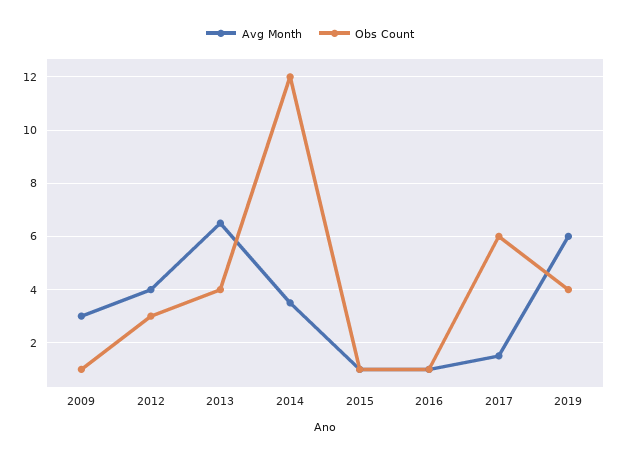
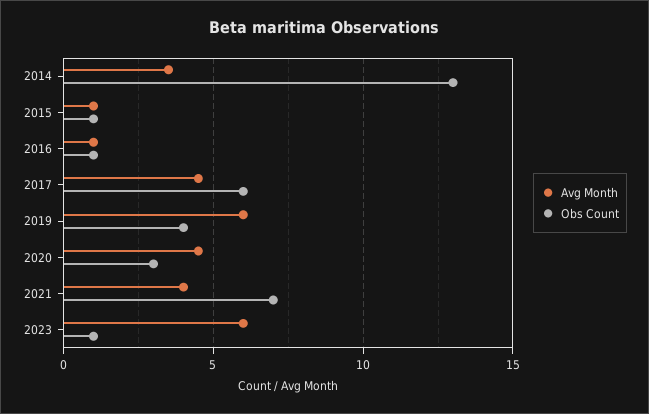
Avg Month, 2009: 3 -> none
Obs Count, 2009: 1 -> none
Avg Month, 2012: 4 -> none
Obs Count, 2012: 3 -> none
Avg Month, 2013: 6.5 -> none
Obs Count, 2013: 4 -> none
Obs Count, 2014: 12 -> 13
Avg Month, 2017: 1.5 -> 4.5
Avg Month, 2020: none -> 4.5
Obs Count, 2020: none -> 3
Avg Month, 2021: none -> 4
Obs Count, 2021: none -> 7
Avg Month, 2023: none -> 6
Obs Count, 2023: none -> 1

